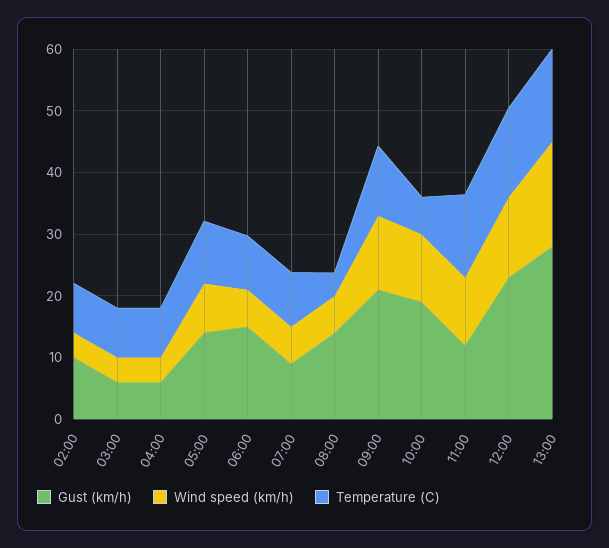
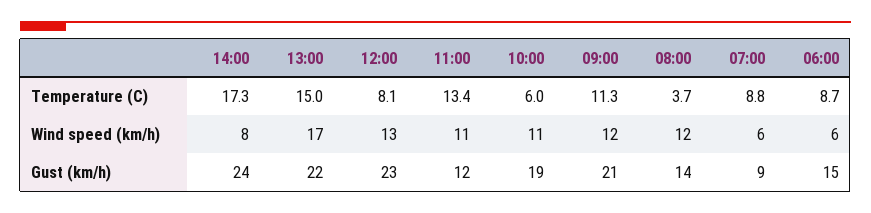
Gust (km/h), 02:00: 10 -> none
Wind speed (km/h), 02:00: 4 -> none
Temperature (C), 02:00: 8 -> none
Gust (km/h), 03:00: 6 -> none
Wind speed (km/h), 03:00: 4 -> none
Temperature (C), 03:00: 8 -> none
Gust (km/h), 04:00: 6 -> none
Wind speed (km/h), 04:00: 4 -> none
Temperature (C), 04:00: 8 -> none
Gust (km/h), 05:00: 14 -> none
Wind speed (km/h), 05:00: 8 -> none
Temperature (C), 05:00: 10 -> none
Wind speed (km/h), 08:00: 6 -> 12
Temperature (C), 12:00: 14 -> 8.1
Gust (km/h), 13:00: 28 -> 22
Temperature (C), 14:00: none -> 17.3
Wind speed (km/h), 14:00: none -> 8
Gust (km/h), 14:00: none -> 24

